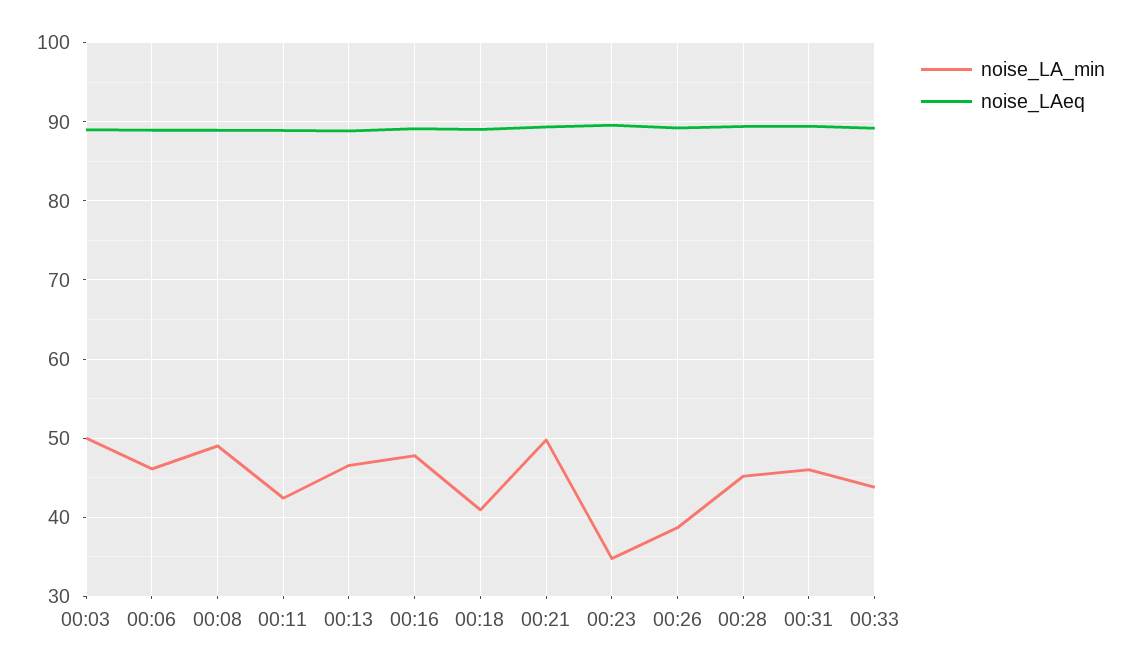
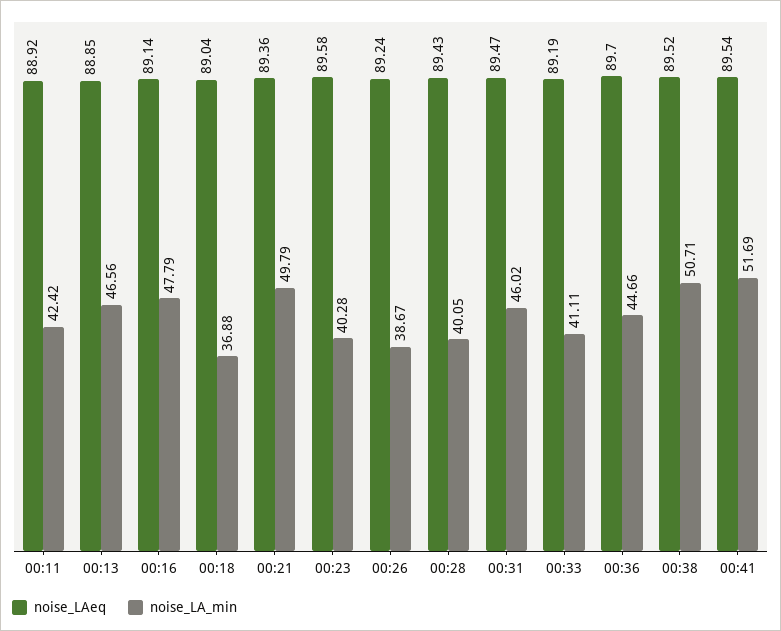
noise_LA_min, 00:03: 50 -> none
noise_LAeq, 00:03: 89 -> none
noise_LA_min, 00:06: 46 -> none
noise_LAeq, 00:06: 89 -> none
noise_LA_min, 00:08: 49 -> none
noise_LAeq, 00:08: 89 -> none
noise_LA_min, 00:18: 41 -> 36.88
noise_LA_min, 00:23: 35 -> 40.28
noise_LA_min, 00:28: 45 -> 40.05
noise_LA_min, 00:33: 44 -> 41.11
noise_LAeq, 00:36: none -> 89.7
noise_LA_min, 00:36: none -> 44.66
noise_LAeq, 00:38: none -> 89.52
noise_LA_min, 00:38: none -> 50.71
noise_LAeq, 00:41: none -> 89.54
noise_LA_min, 00:41: none -> 51.69

